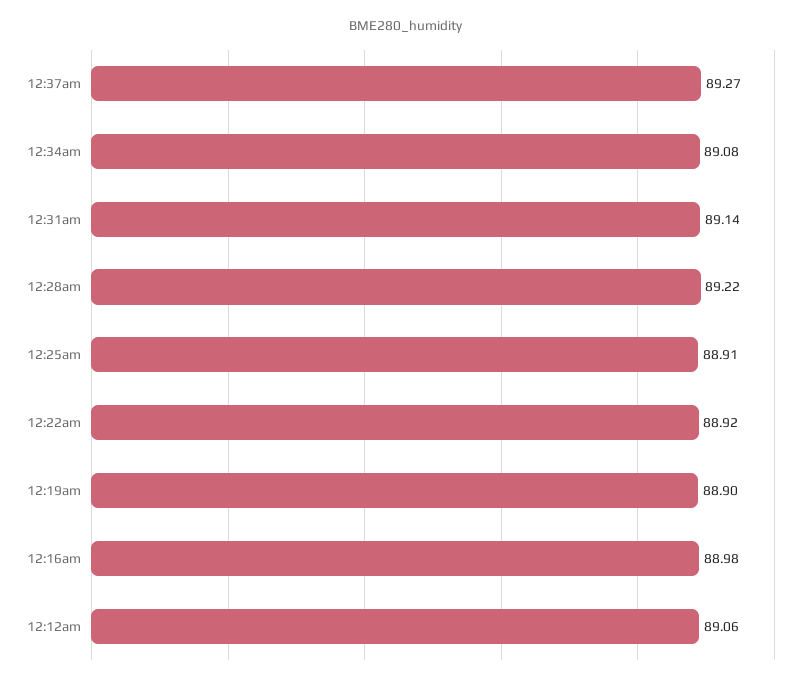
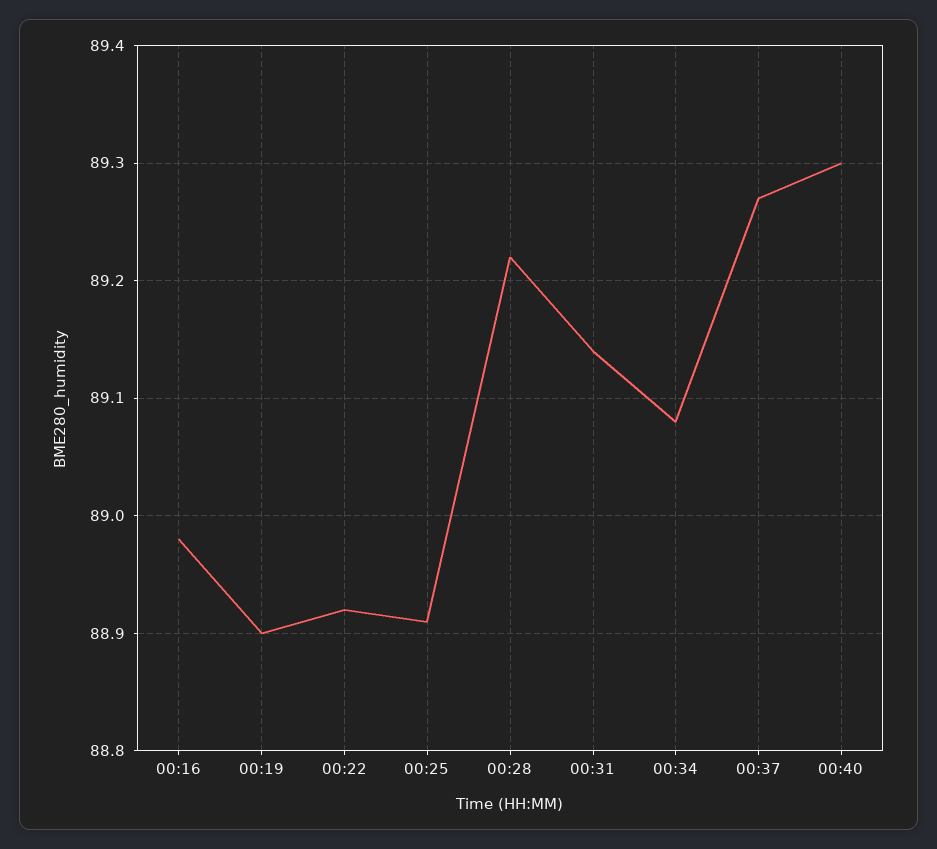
12:12am: 89.06 -> none
00:40: none -> 89.3

